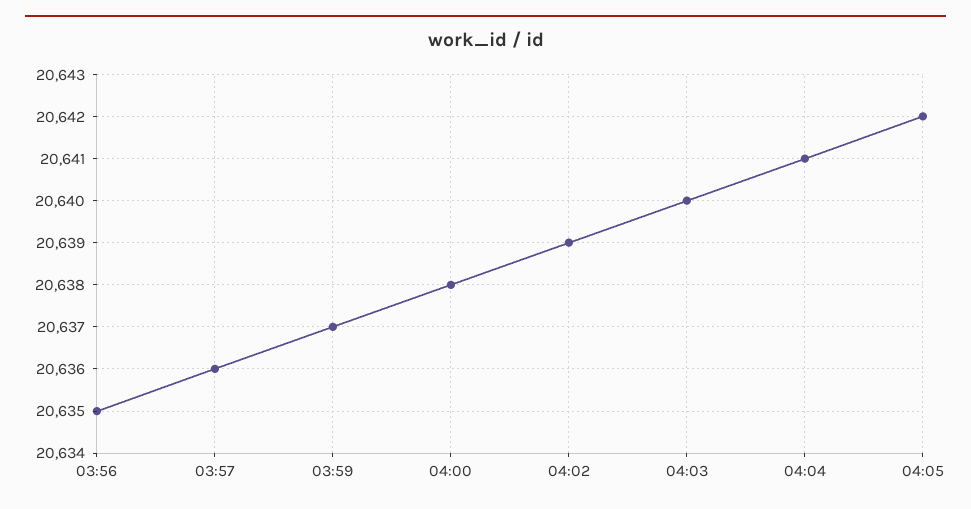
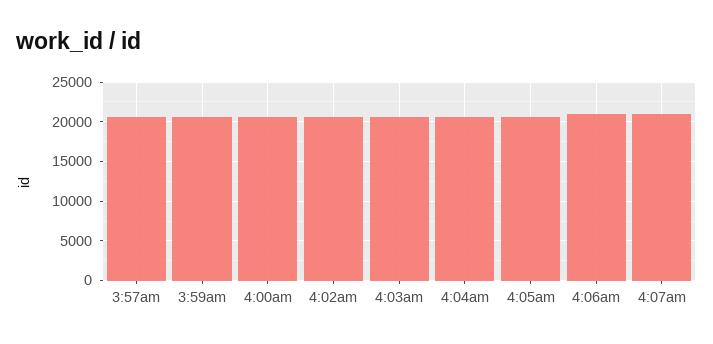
03:56: 20635 -> none
4:06am: none -> 21000
4:07am: none -> 21000

